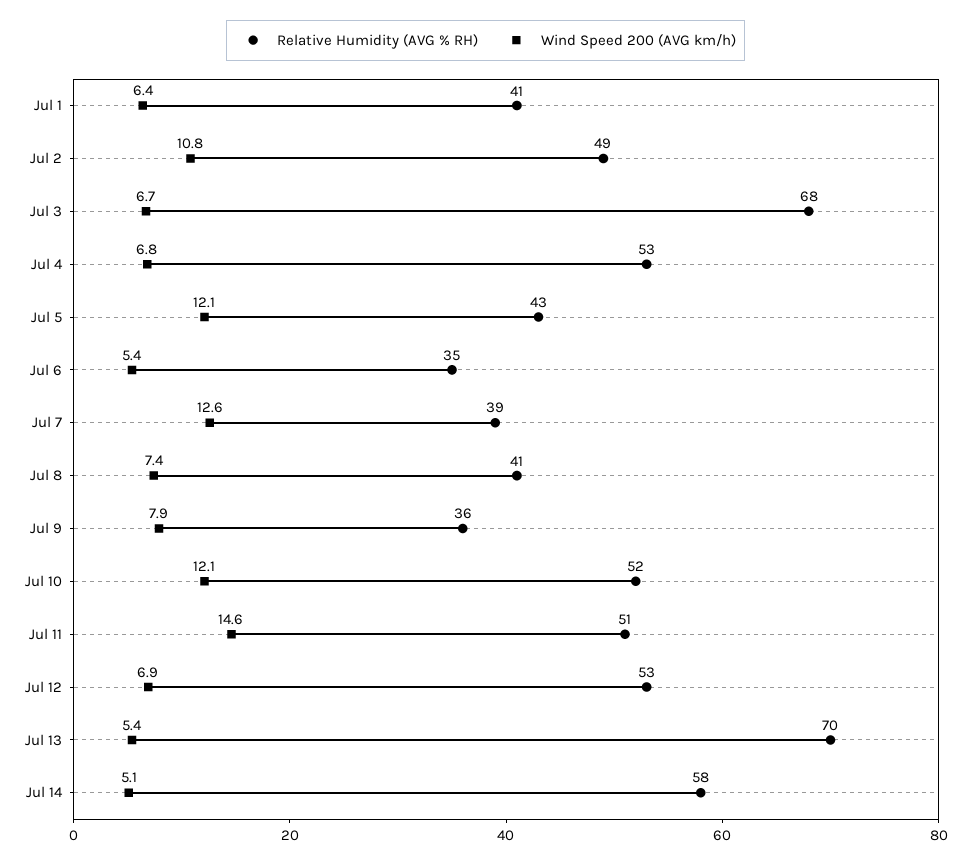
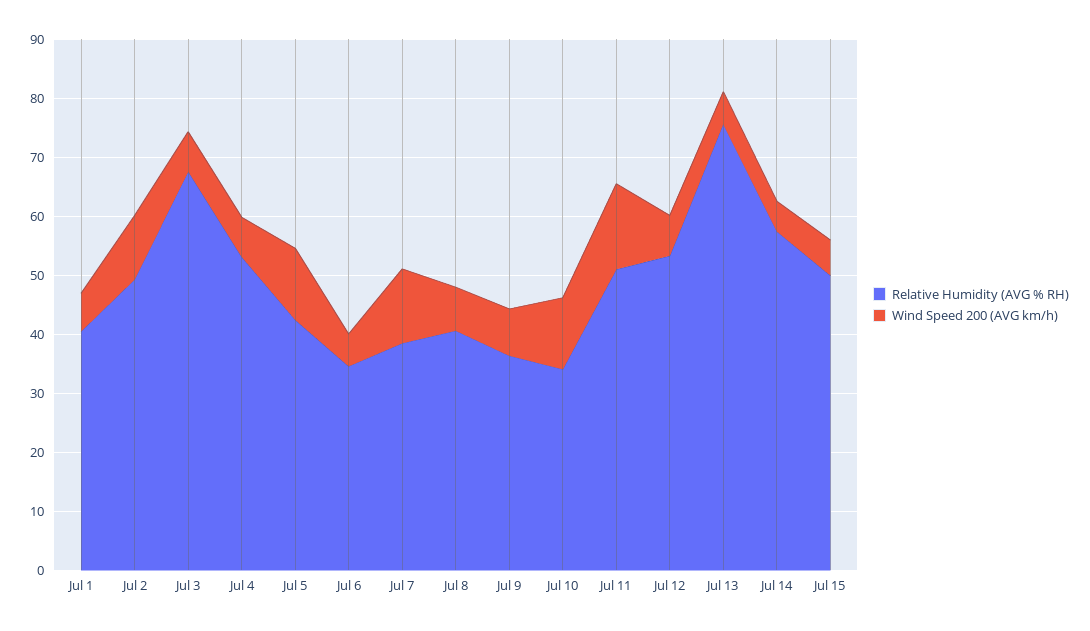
Relative Humidity (AVG % RH), Jul 10: 52 -> 34
Relative Humidity (AVG % RH), Jul 13: 70 -> 76
Relative Humidity (AVG % RH), Jul 15: none -> 50
Wind Speed 200 (AVG km/h), Jul 15: none -> 6

